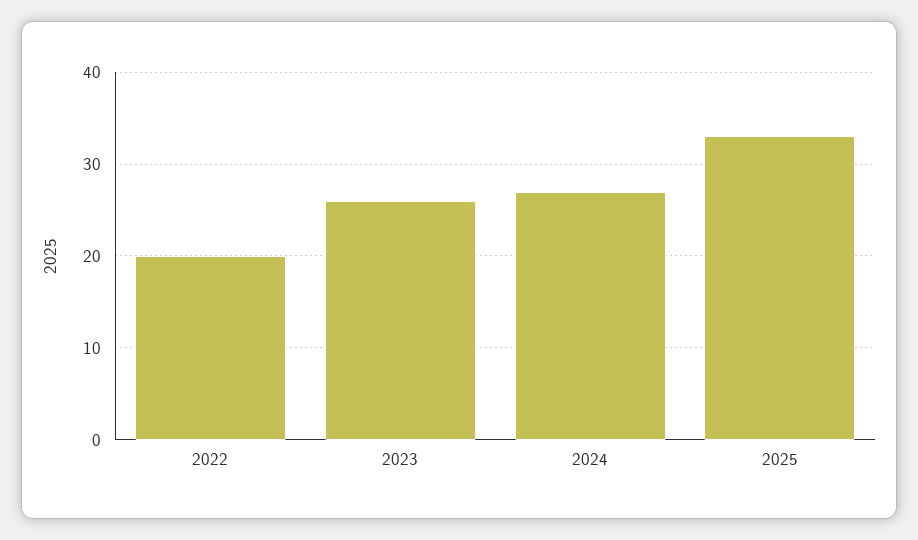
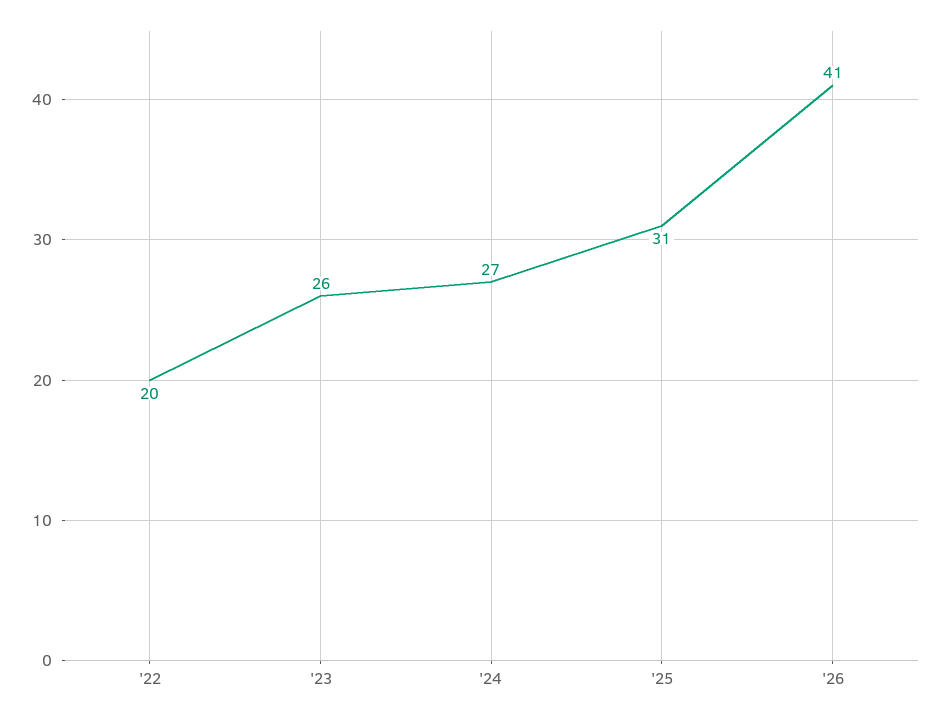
2025: 33 -> 31
'26: none -> 41

